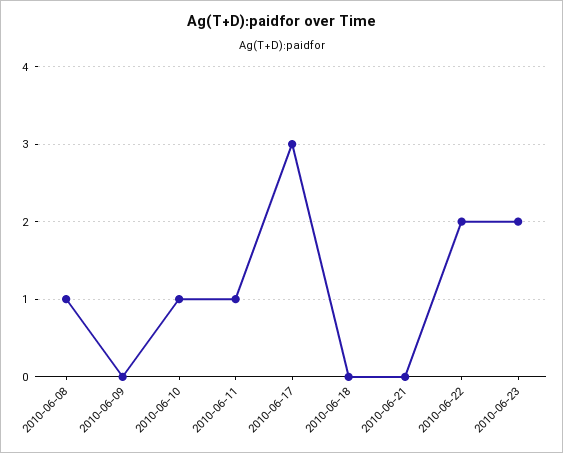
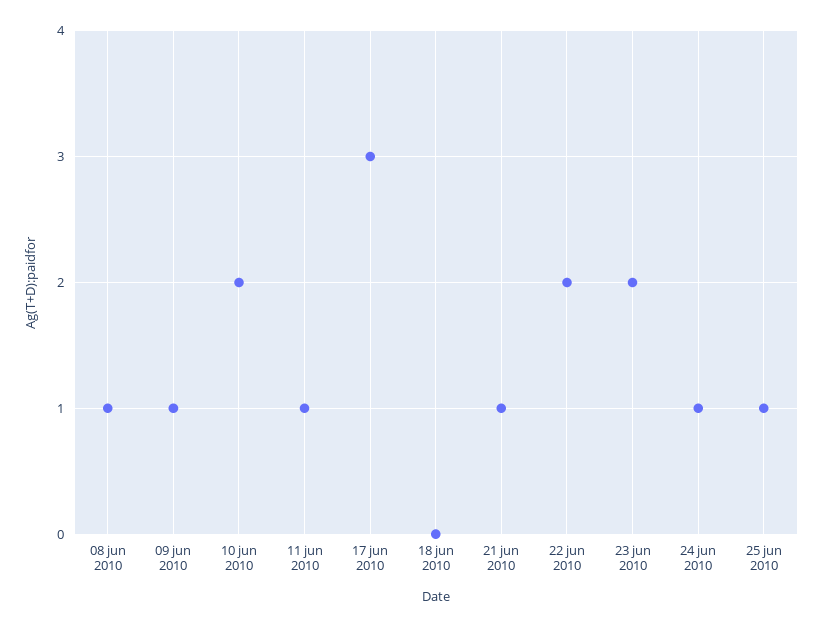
2010-06-09: 0 -> 1
2010-06-10: 1 -> 2
2010-06-21: 0 -> 1
24 jun 2010: none -> 1
25 jun 2010: none -> 1

